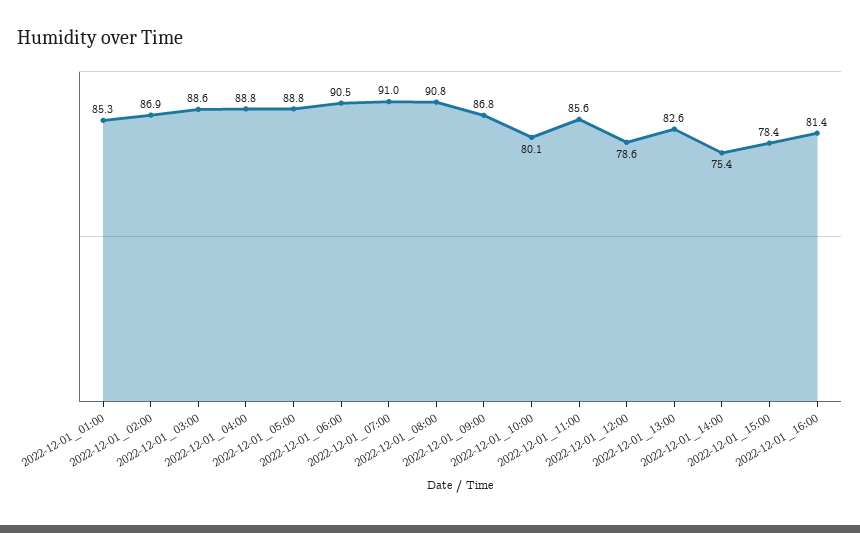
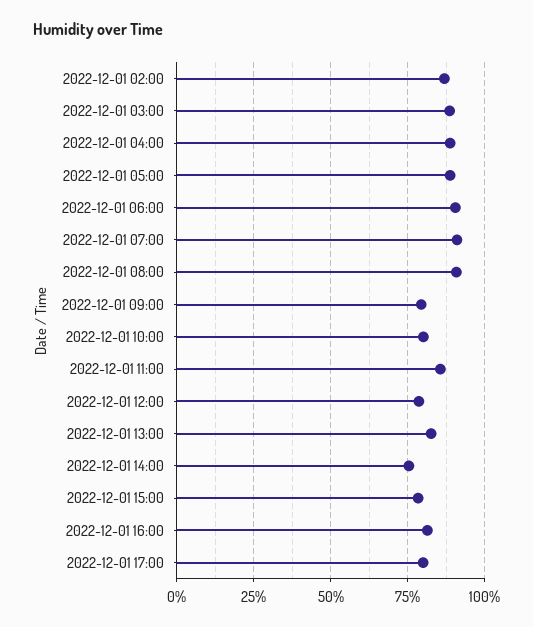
2022-12-01_01:00: 85.3 -> none
2022-12-01_09:00: 86.8 -> 80
2022-12-01 17:00: none -> 80

